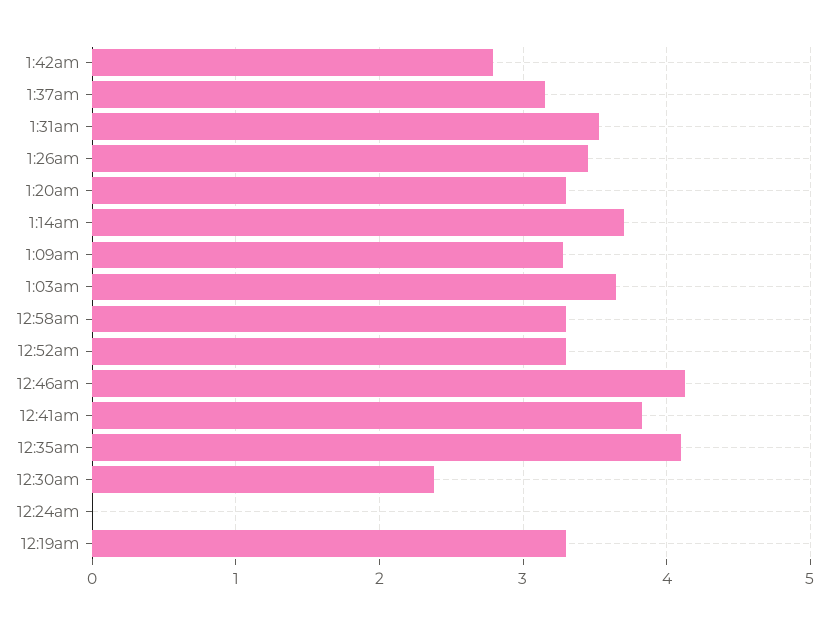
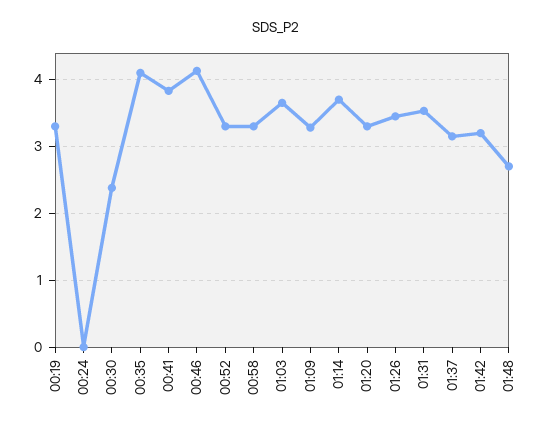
1:42am: 2.8 -> 3.2
01:48: none -> 2.7

